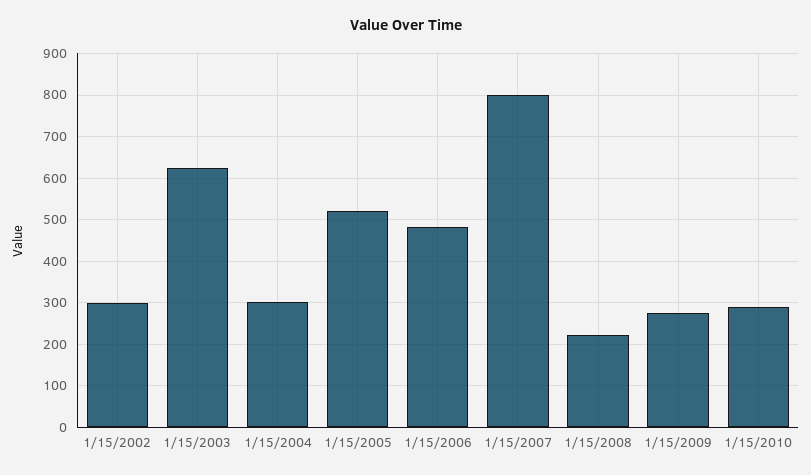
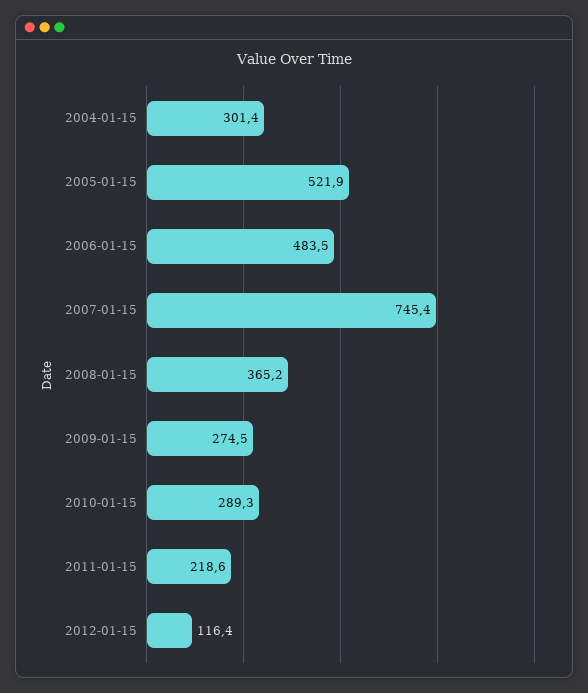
1/15/2002: 300 -> none
1/15/2003: 620 -> none
1/15/2007: 800 -> 745.4
1/15/2008: 220 -> 365.2
2011-01-15: none -> 218.6
2012-01-15: none -> 116.4

